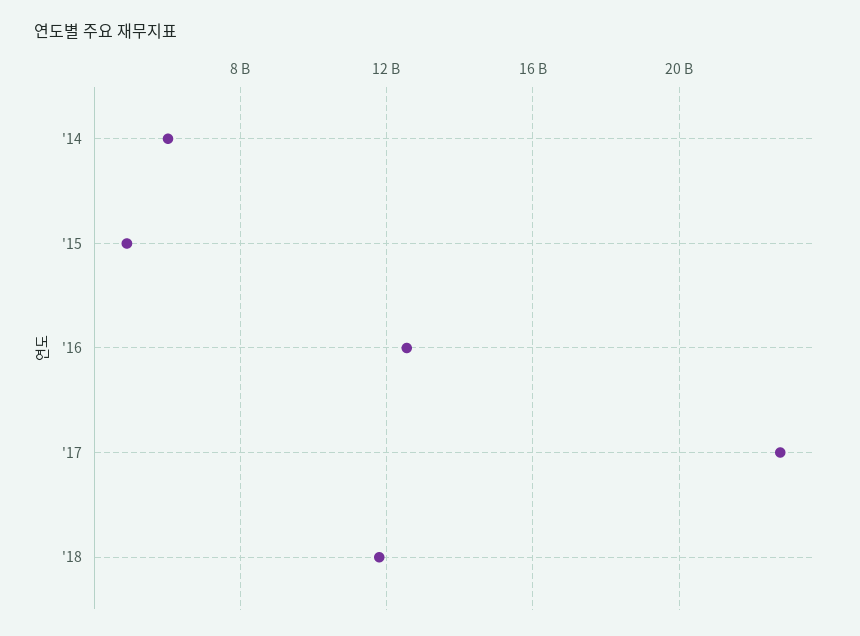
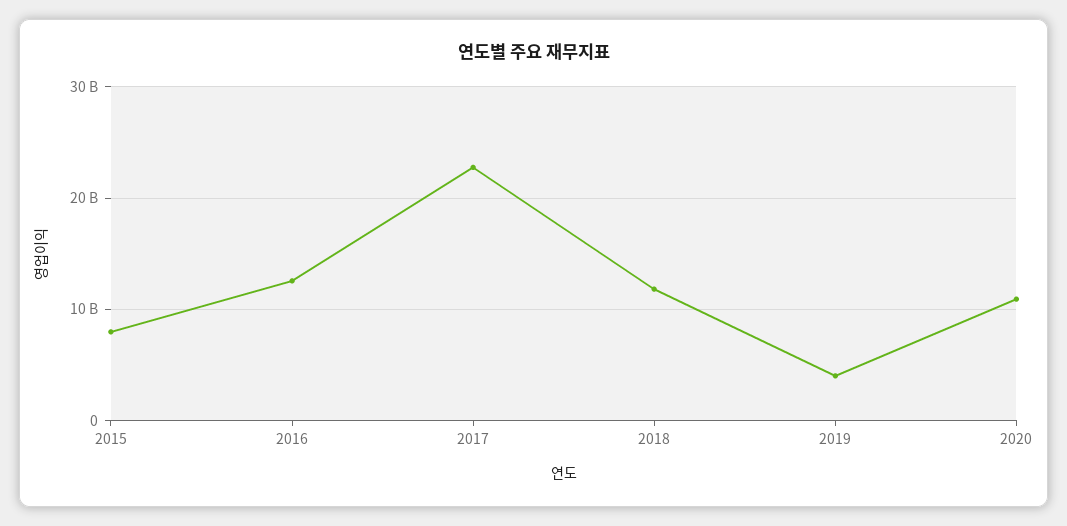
'14: 6000000000 -> none
'15: 5000000000 -> 8000000000
2019: none -> 4000000000
2020: none -> 11000000000

